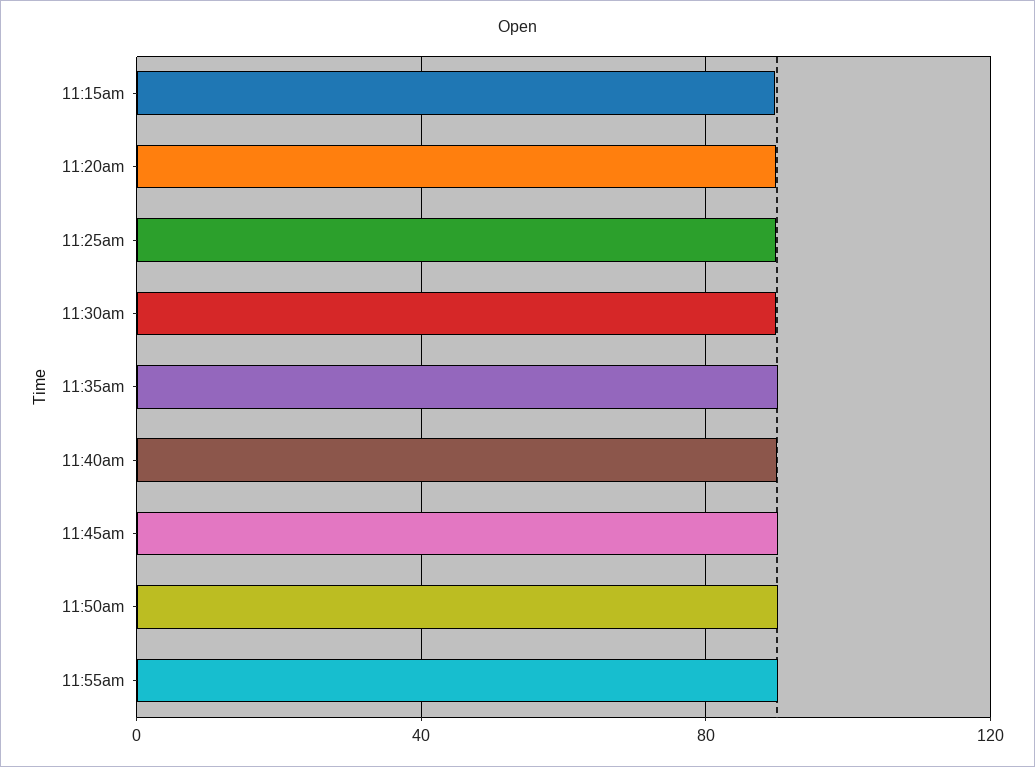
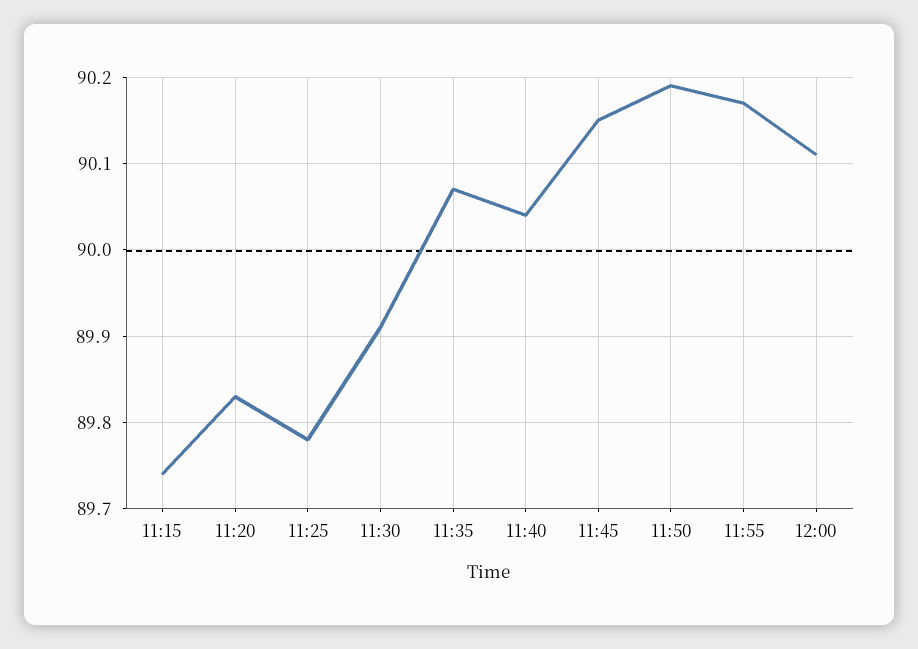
12:00: none -> 90.11

